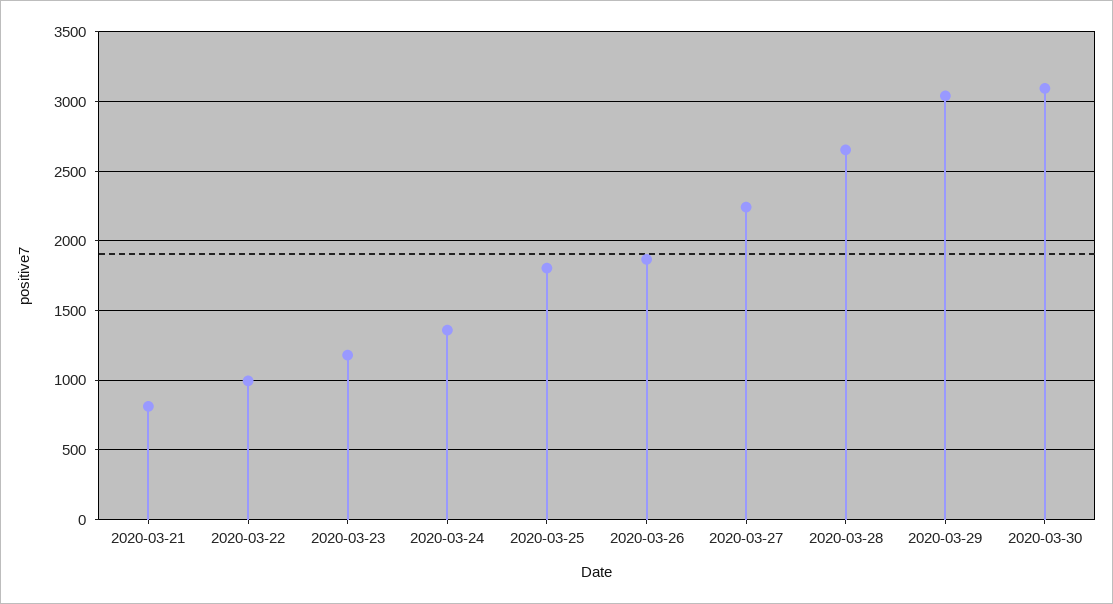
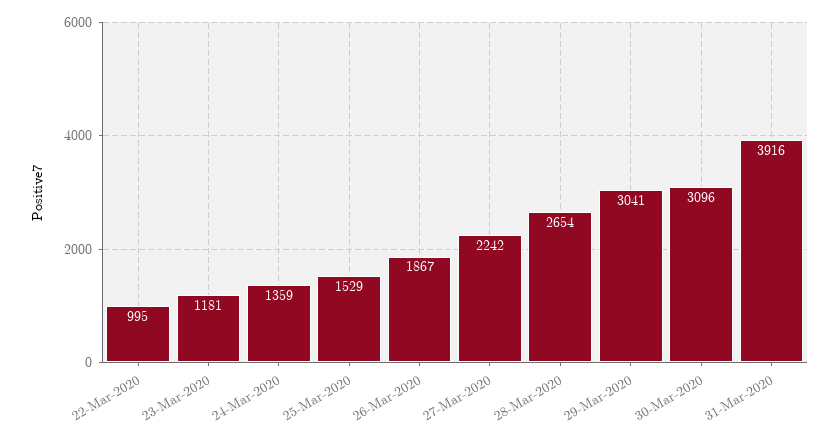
2020-03-21: 800 -> none
2020-03-25: 1800 -> 1529
31-Mar-2020: none -> 3916

